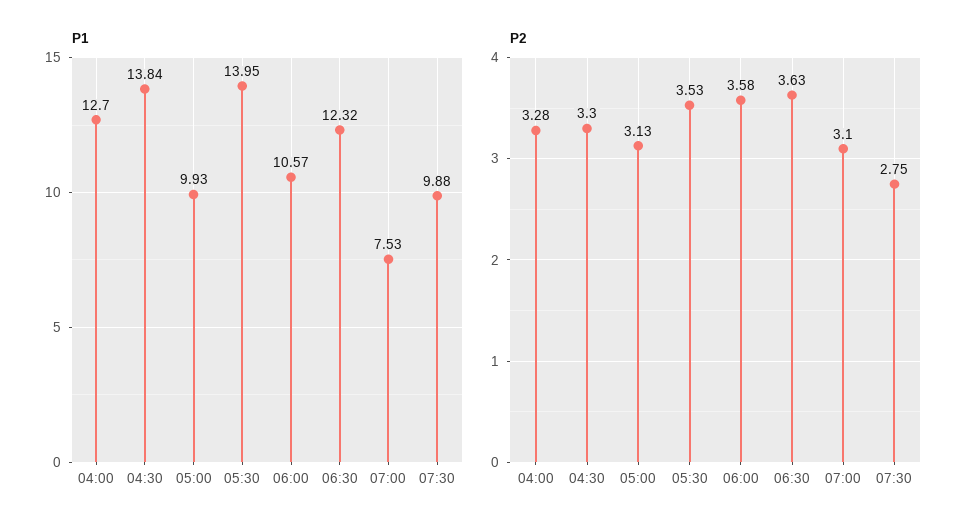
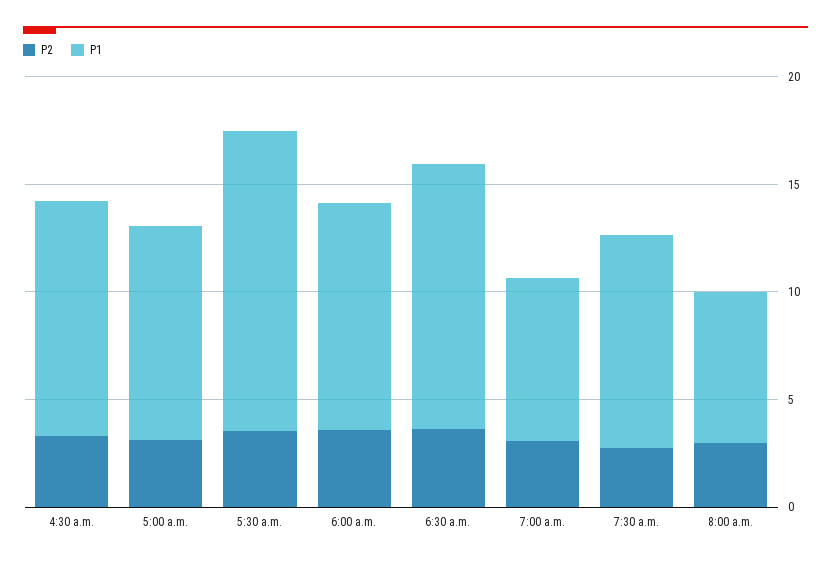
P1, 04:00: 12.7 -> none
P1, 04:30: 13.84 -> 11
P2, 04:00: 3.28 -> none
P2, 8:00 a.m.: none -> 3
P1, 8:00 a.m.: none -> 7

